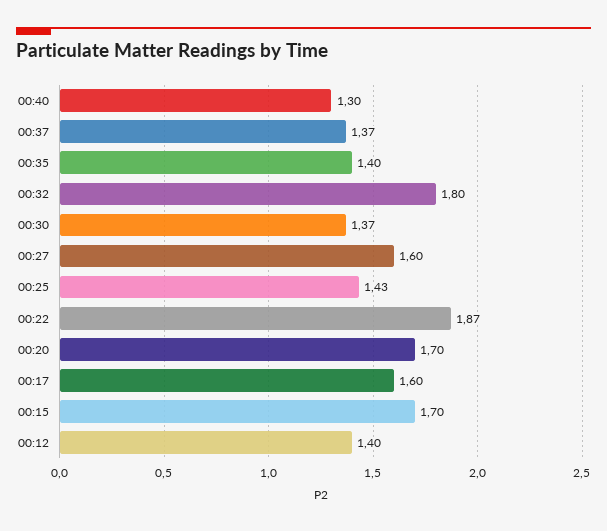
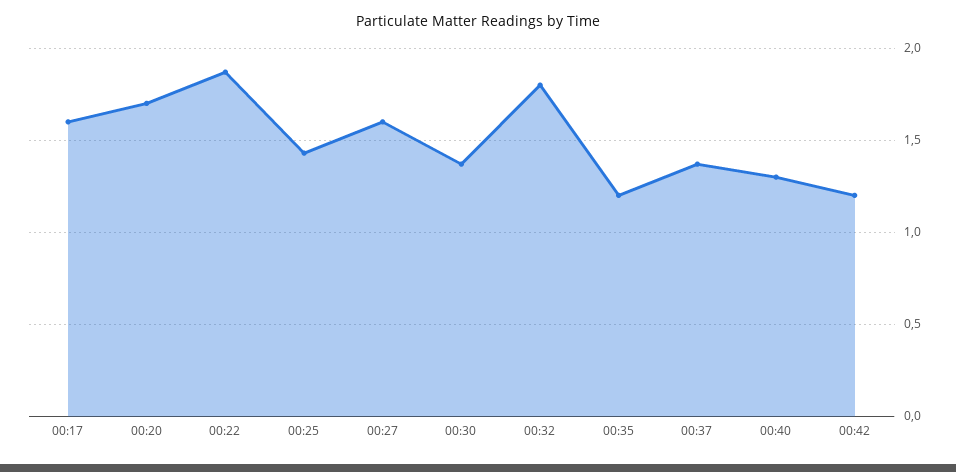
00:35: 1.4 -> 1.2
00:15: 1.7 -> none
00:12: 1.4 -> none
00:42: none -> 1.2

